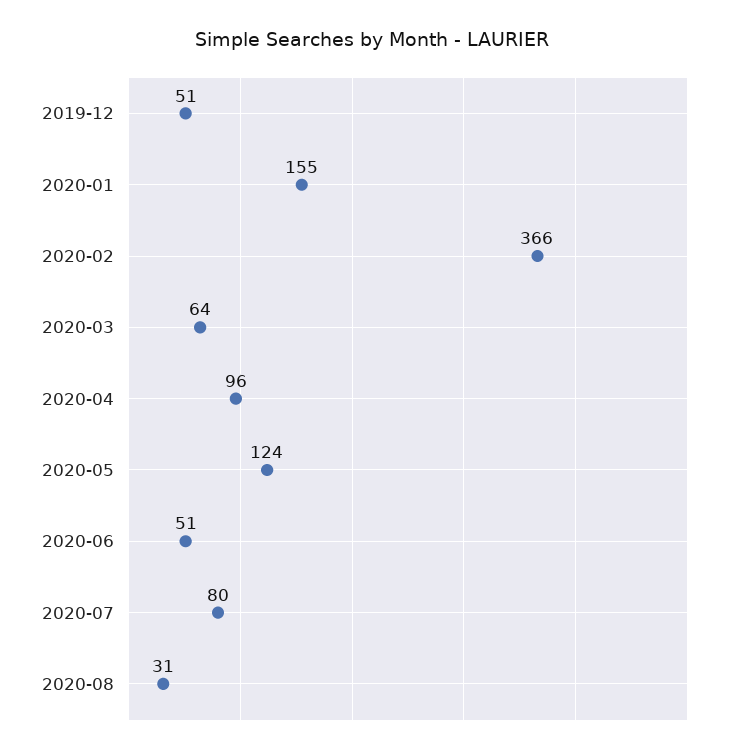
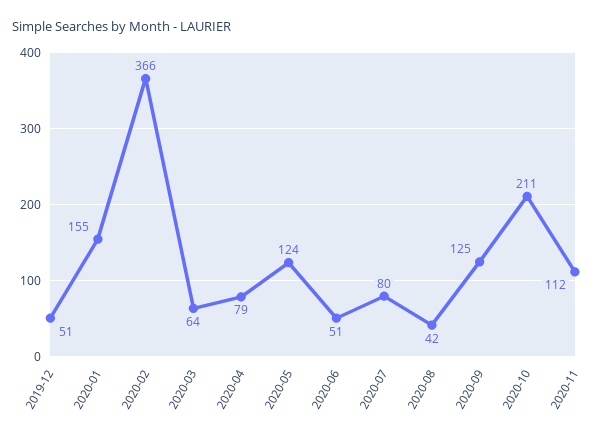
2020-04: 96 -> 79
2020-08: 31 -> 42
2020-09: none -> 125
2020-10: none -> 211
2020-11: none -> 112

